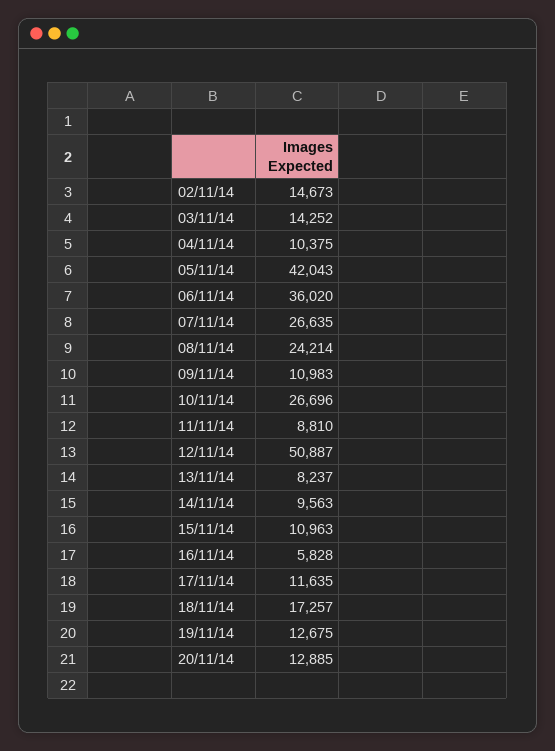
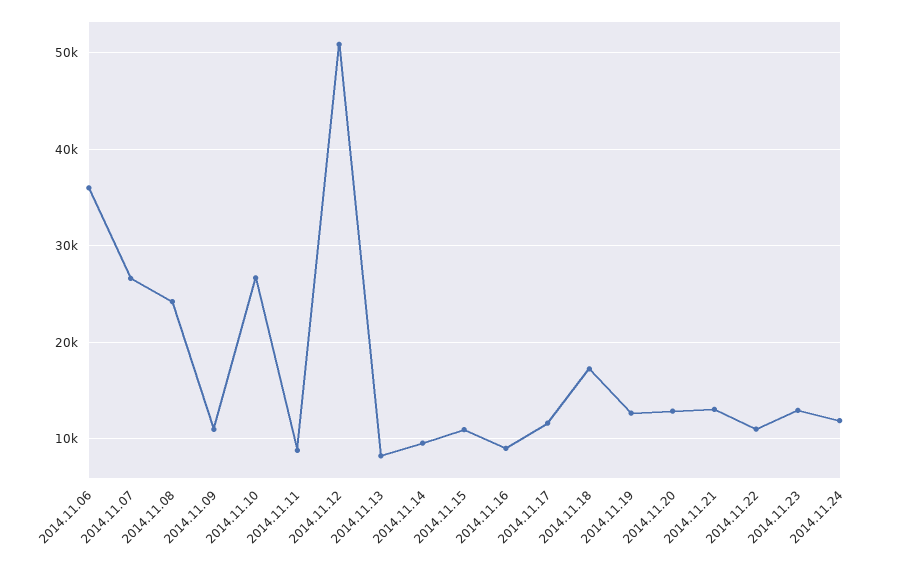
02/11/14: 14673 -> none
03/11/14: 14252 -> none
04/11/14: 10375 -> none
05/11/14: 42043 -> none
16/11/14: 5828 -> 9000
2014.11.21: none -> 13000
2014.11.22: none -> 11000
2014.11.23: none -> 13000
2014.11.24: none -> 12000

